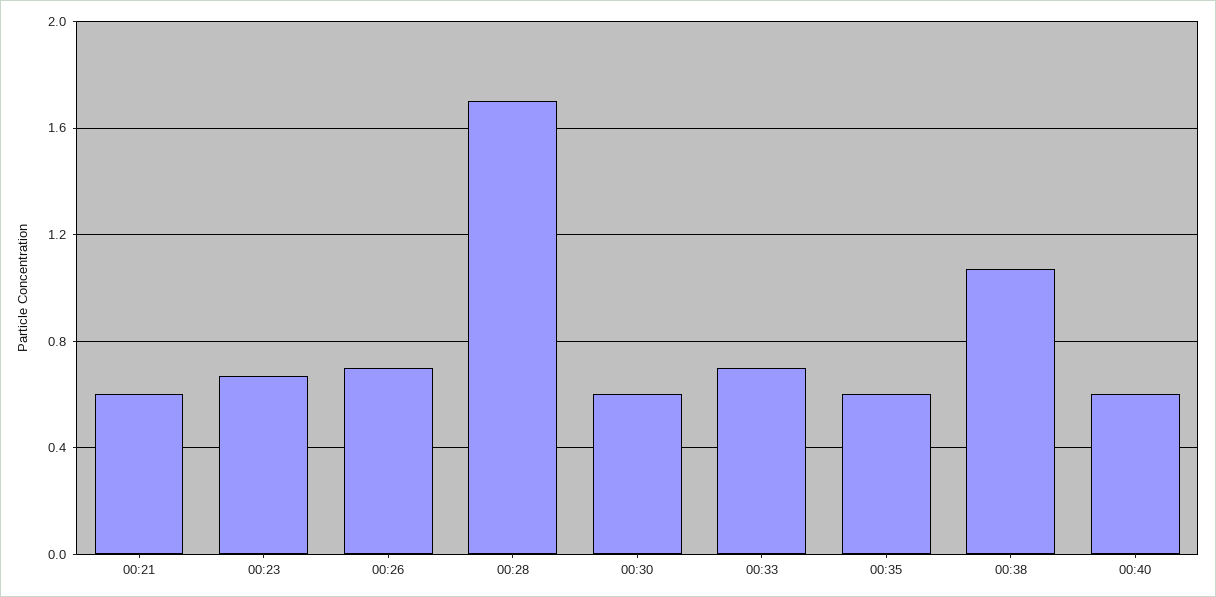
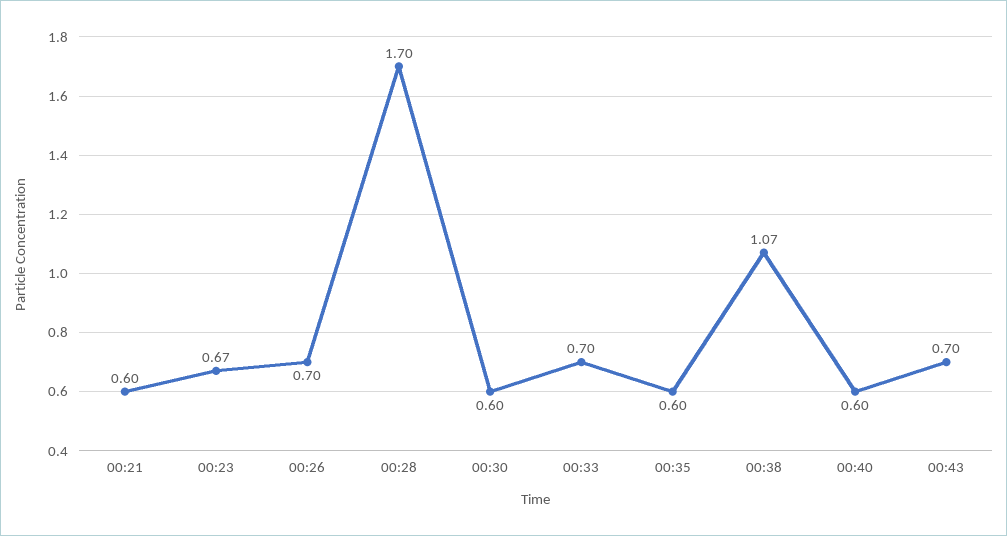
00:43: none -> 0.7

